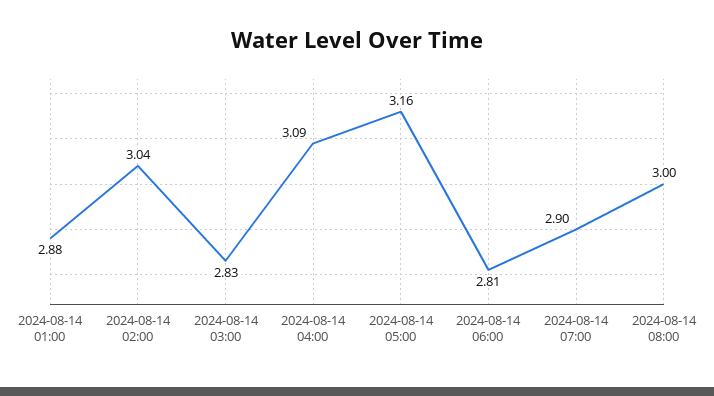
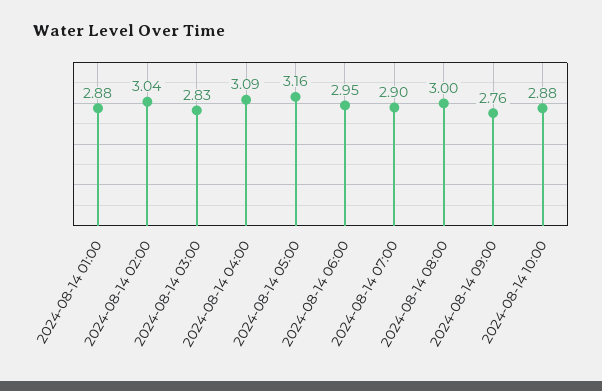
2024-08-14 06:00: 2.81 -> 2.95
2024-08-14 09:00: none -> 2.76
2024-08-14 10:00: none -> 2.88

